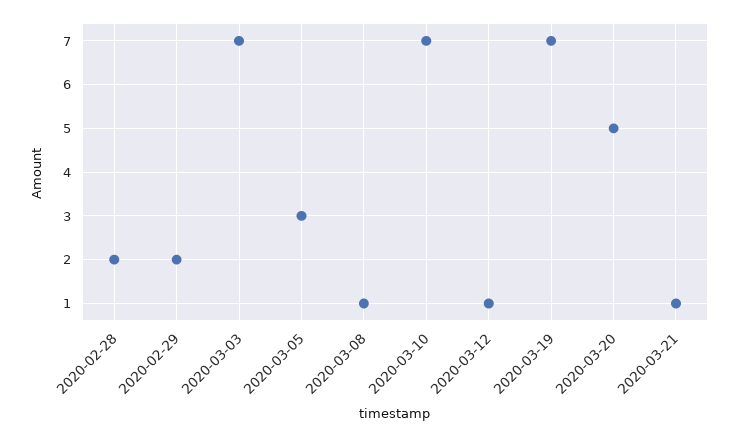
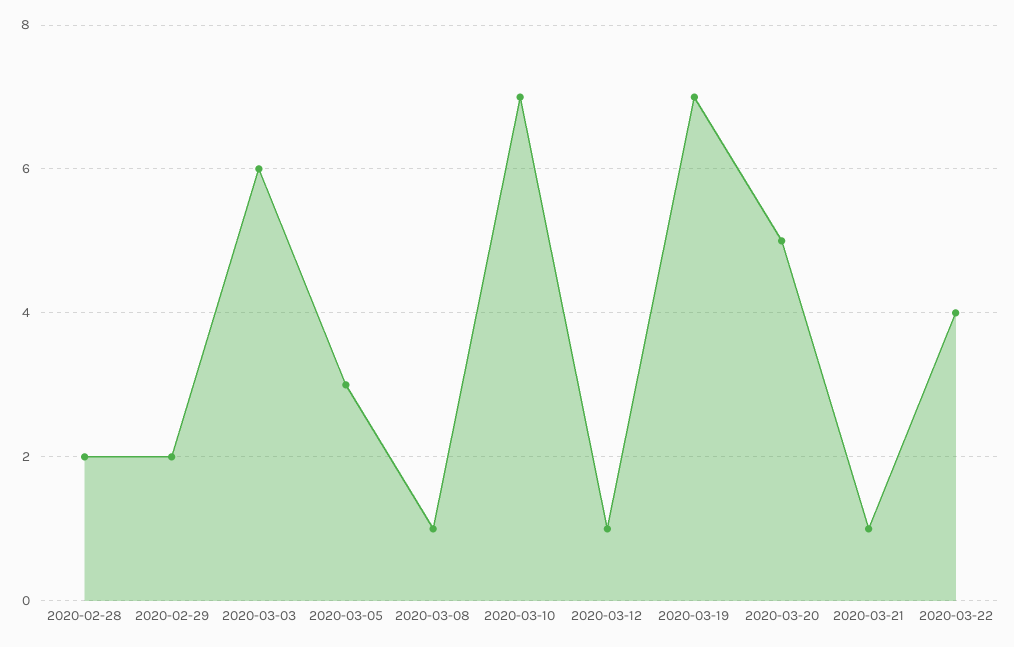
2020-03-03: 7 -> 6
2020-03-22: none -> 4

